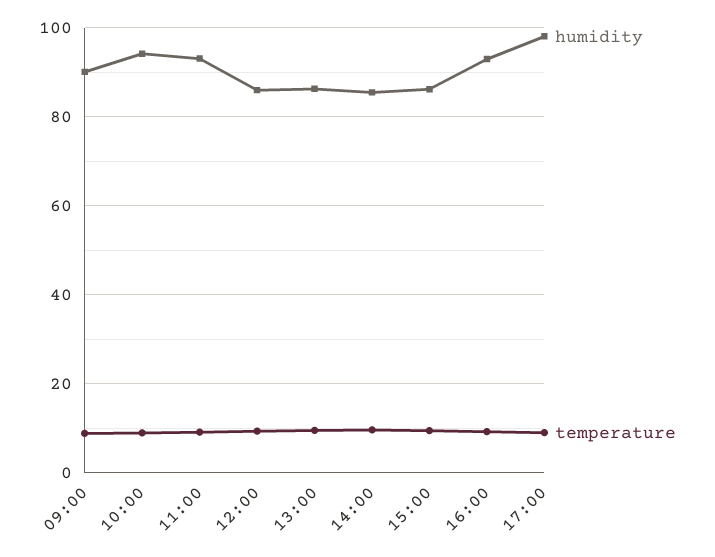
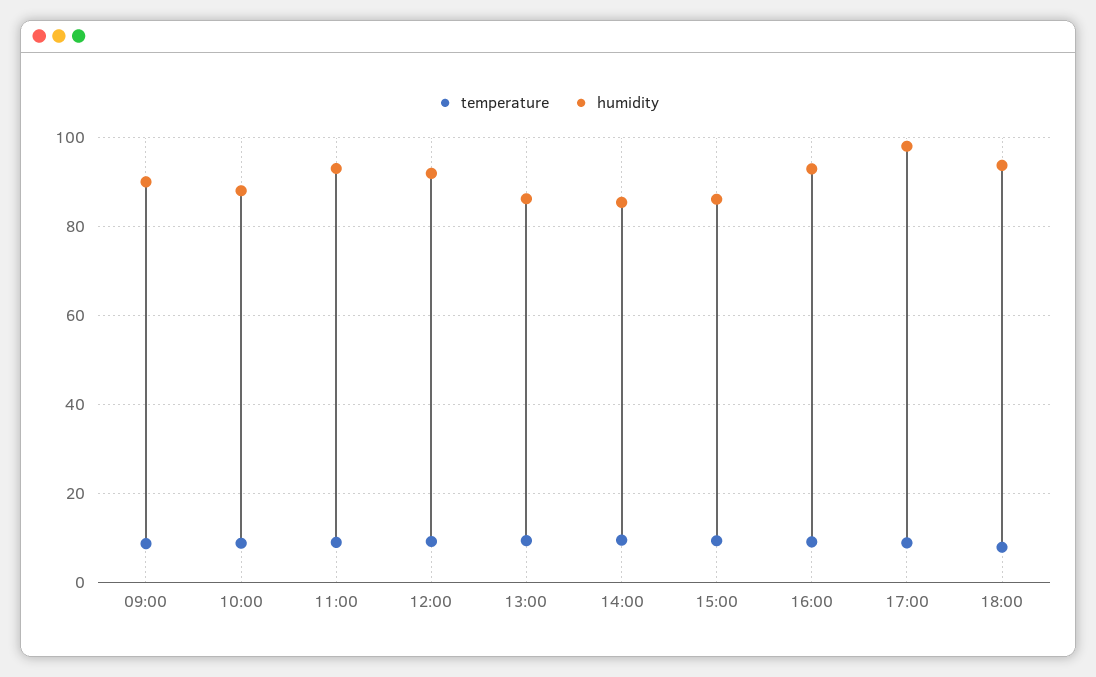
humidity, 10:00: 94 -> 88
humidity, 12:00: 86 -> 92
temperature, 18:00: none -> 8
humidity, 18:00: none -> 94

